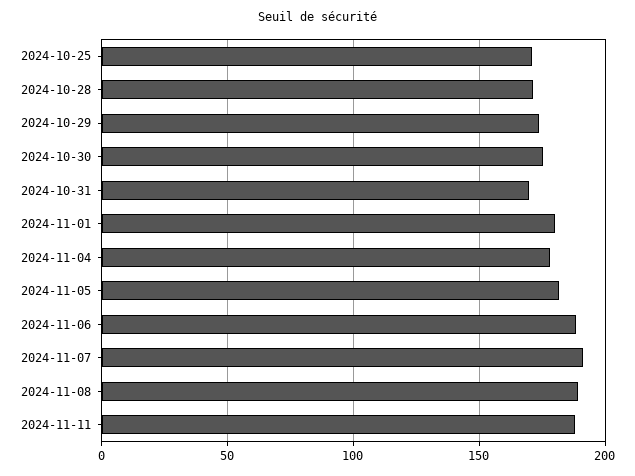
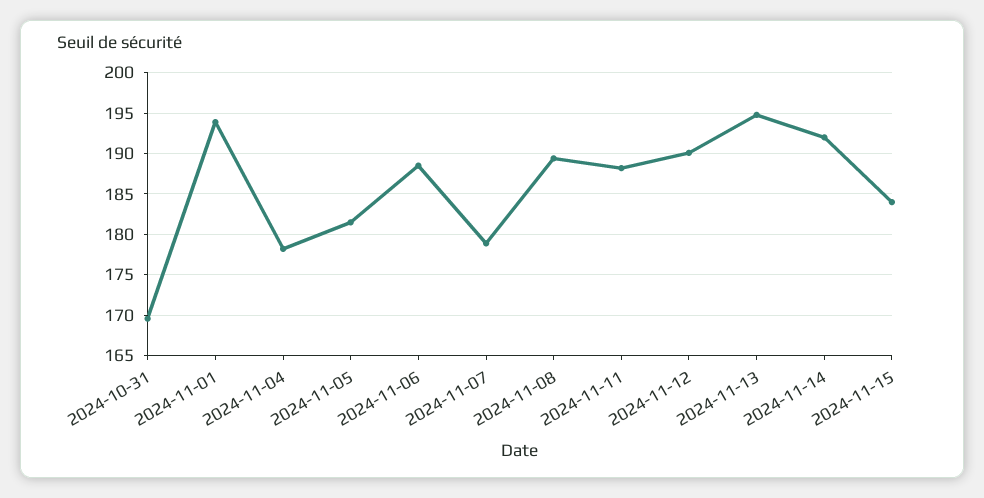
2024-10-25: 170 -> none
2024-10-28: 170 -> none
2024-10-29: 175 -> none
2024-10-30: 175 -> none
2024-11-01: 180 -> 194
2024-11-07: 190 -> 179
2024-11-12: none -> 190
2024-11-13: none -> 195
2024-11-14: none -> 192
2024-11-15: none -> 184

